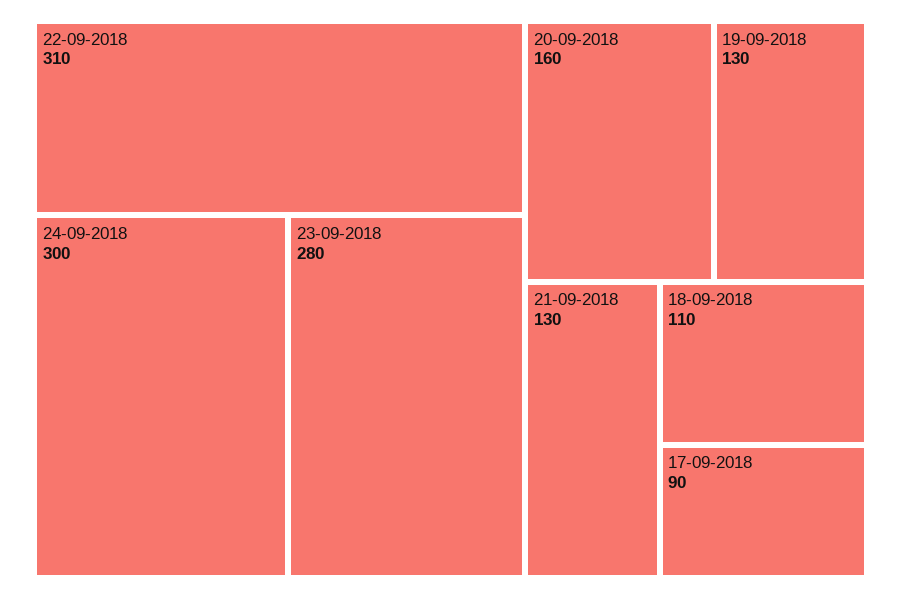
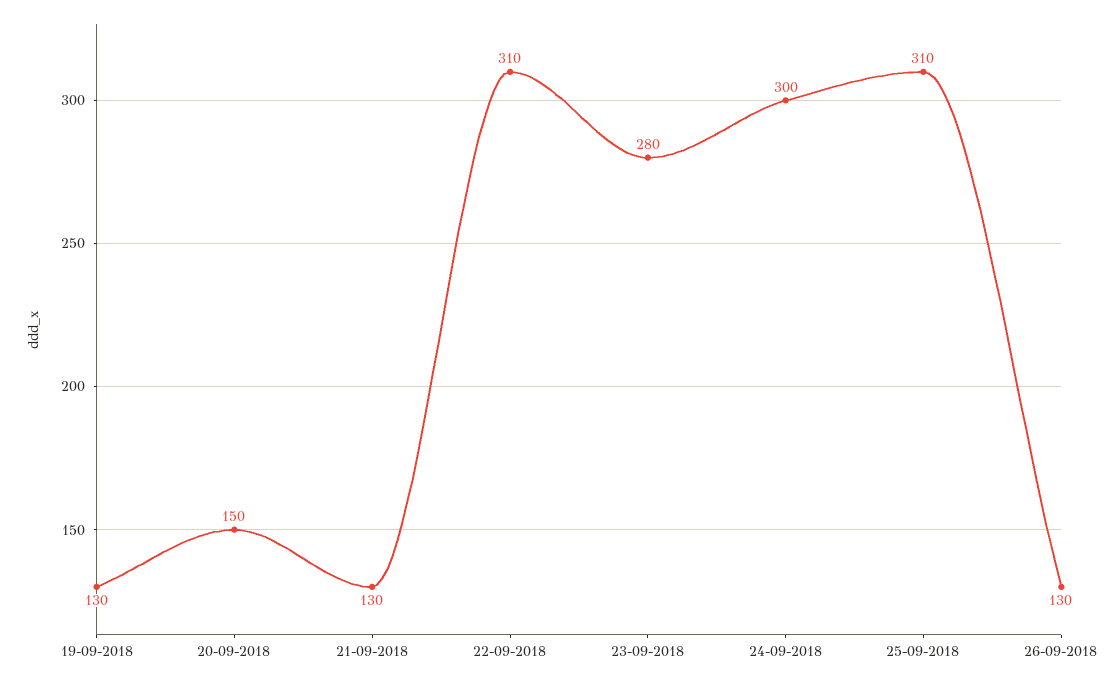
20-09-2018: 160 -> 150
18-09-2018: 110 -> none
17-09-2018: 90 -> none
25-09-2018: none -> 310
26-09-2018: none -> 130

